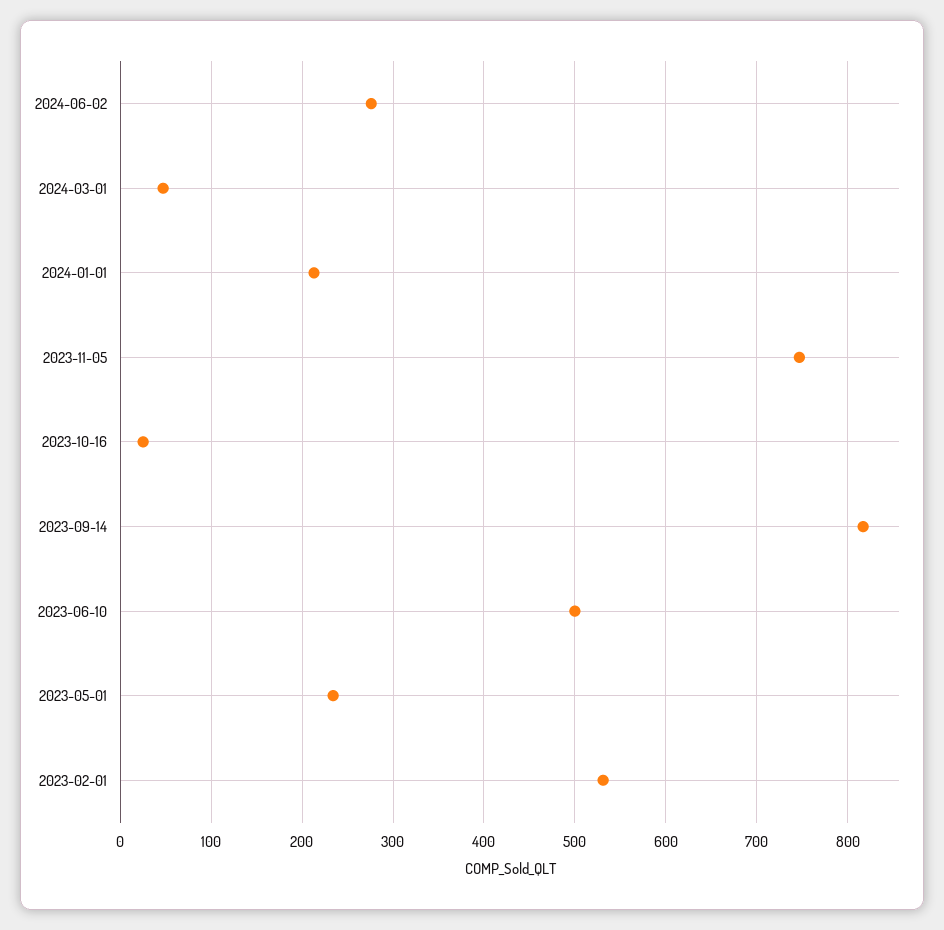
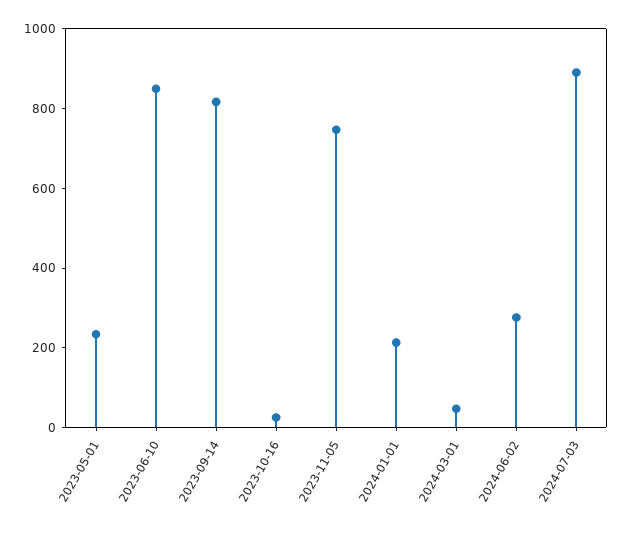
2023-06-10: 500 -> 850
2023-02-01: 530 -> none
2024-07-03: none -> 900

